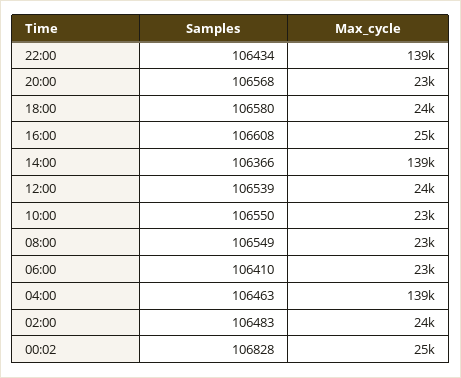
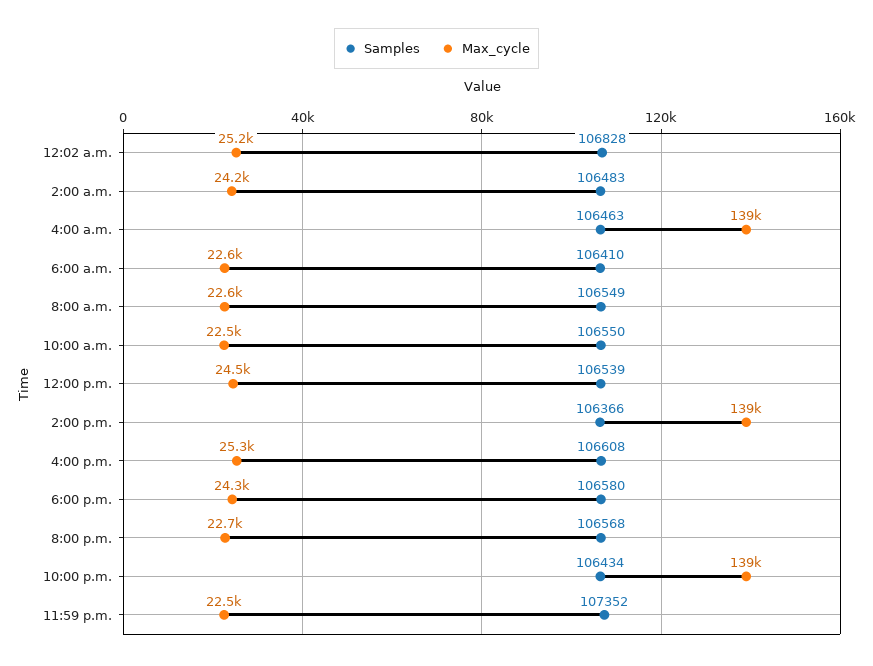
Samples, 11:59 p.m.: none -> 107352
Max_cycle, 11:59 p.m.: none -> 22500

